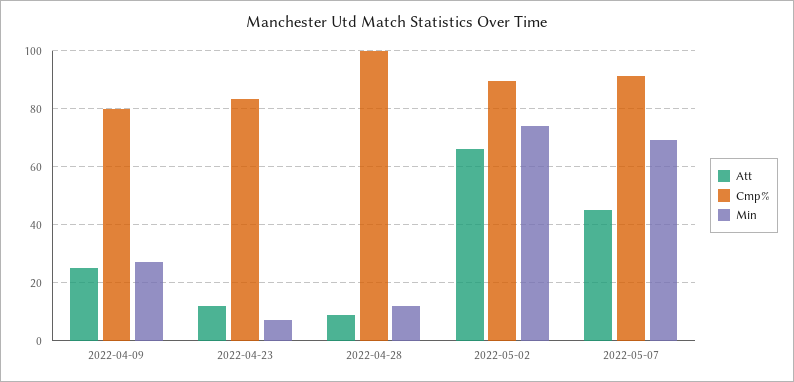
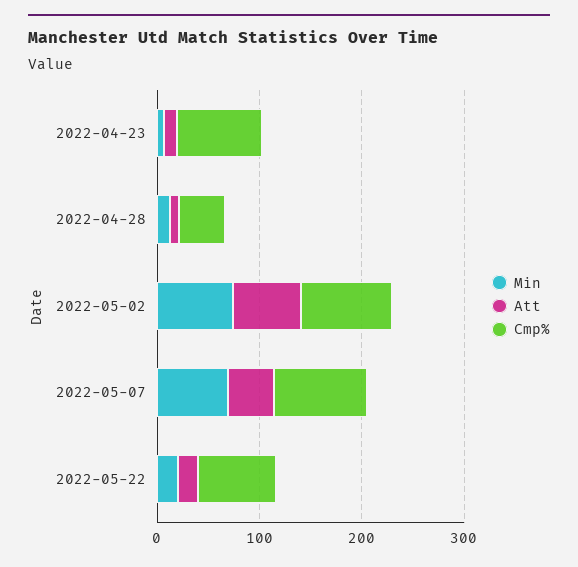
Att, 2022-04-09: 25 -> none
Cmp%, 2022-04-09: 80 -> none
Min, 2022-04-09: 27.5 -> none
Cmp%, 2022-04-28: 100 -> 40
Min, 2022-05-22: none -> 20
Att, 2022-05-22: none -> 20
Cmp%, 2022-05-22: none -> 80

